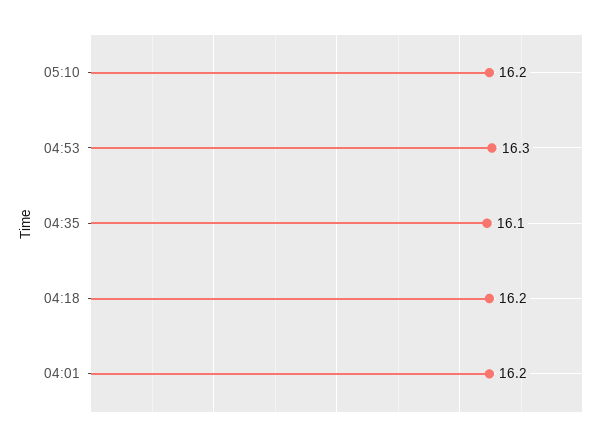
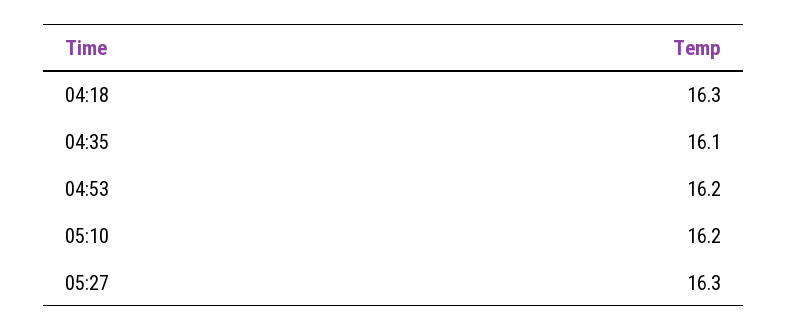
04:53: 16.3 -> 16.2
04:18: 16.2 -> 16.3
04:01: 16.2 -> none
05:27: none -> 16.3

